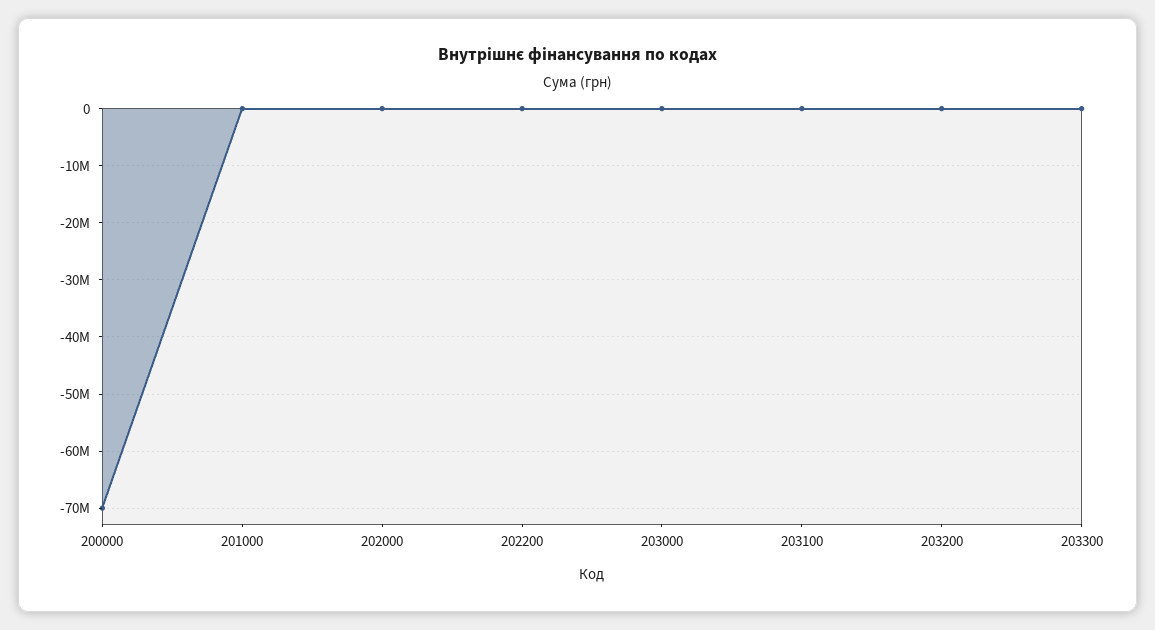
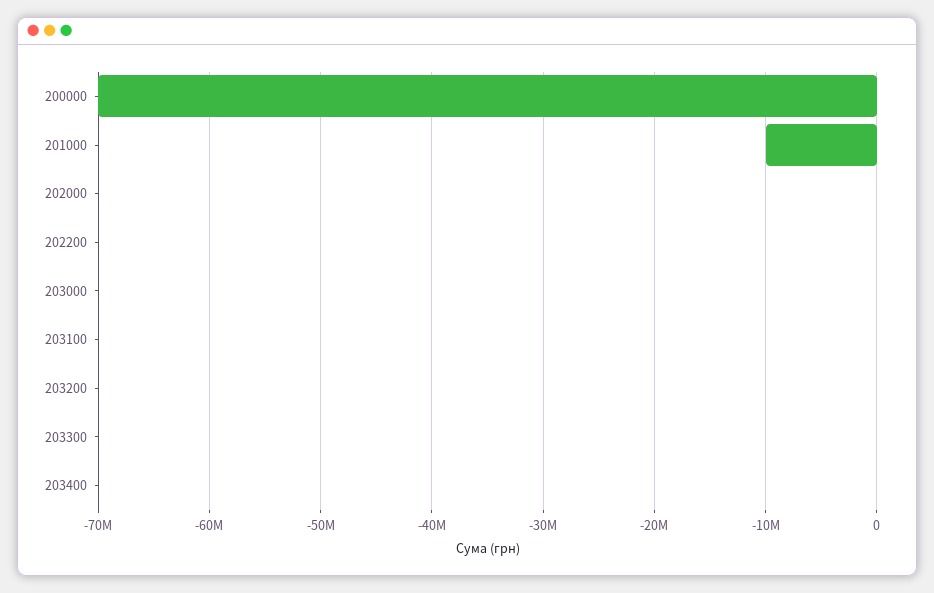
201000: 0 -> -10000000
203400: none -> 0

